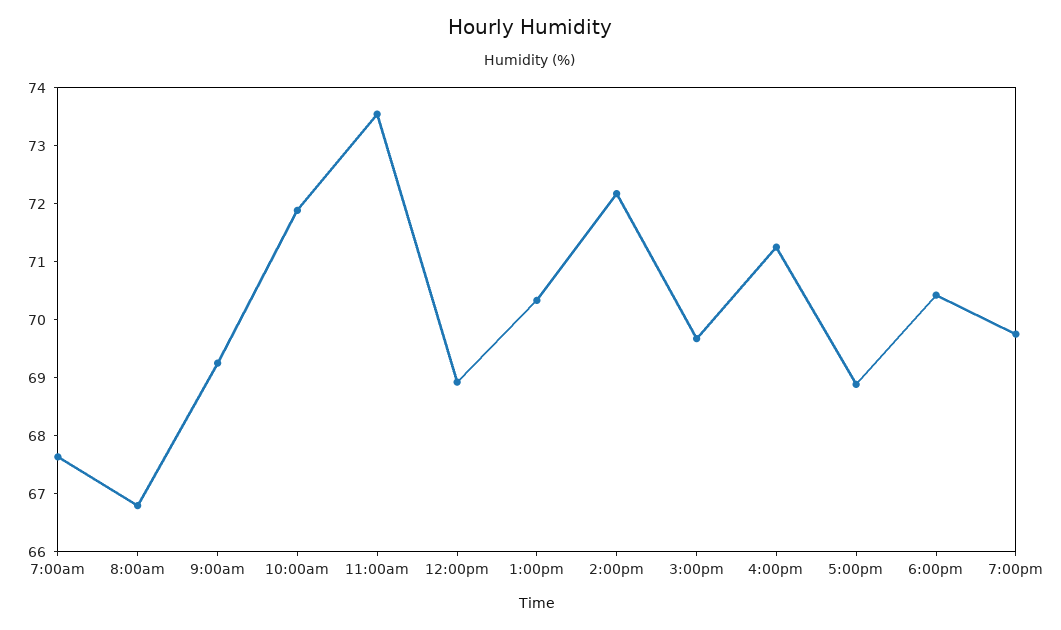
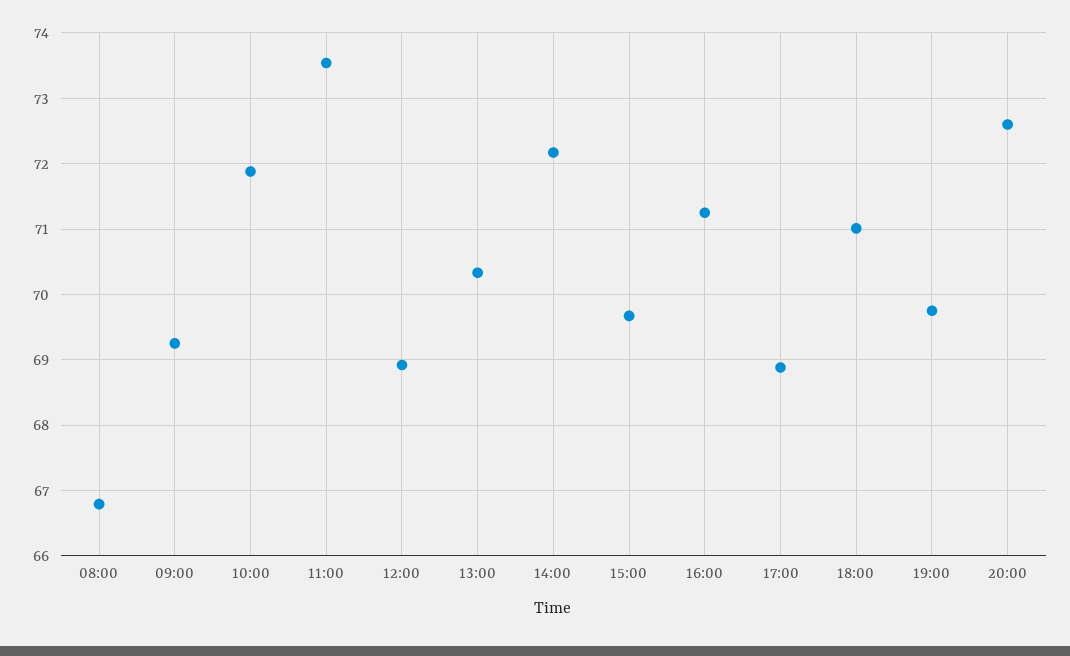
7:00am: 67.6 -> none
6:00pm: 70.4 -> 71
20:00: none -> 72.6

